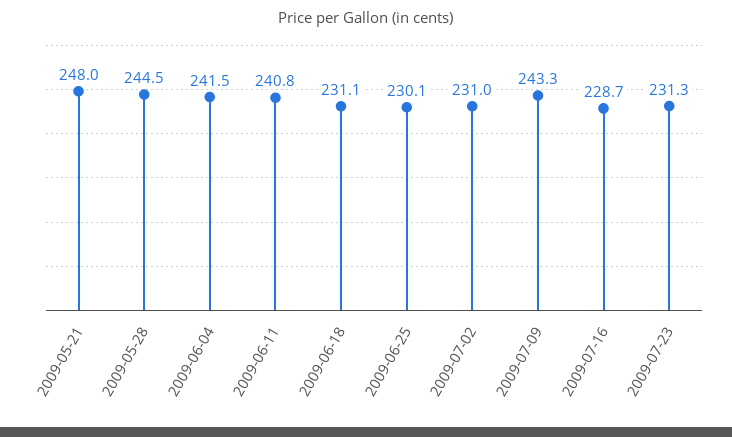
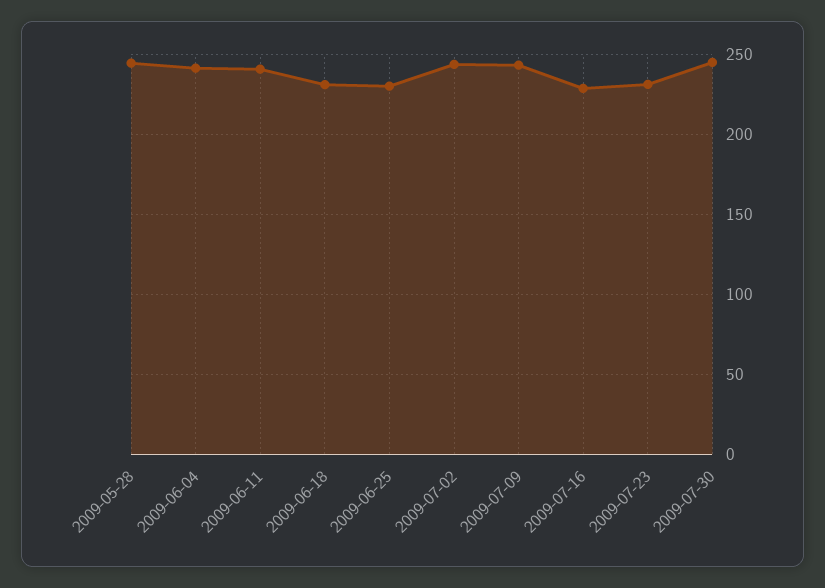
2009-05-21: 248 -> none
2009-07-02: 231 -> 245
2009-07-30: none -> 245

